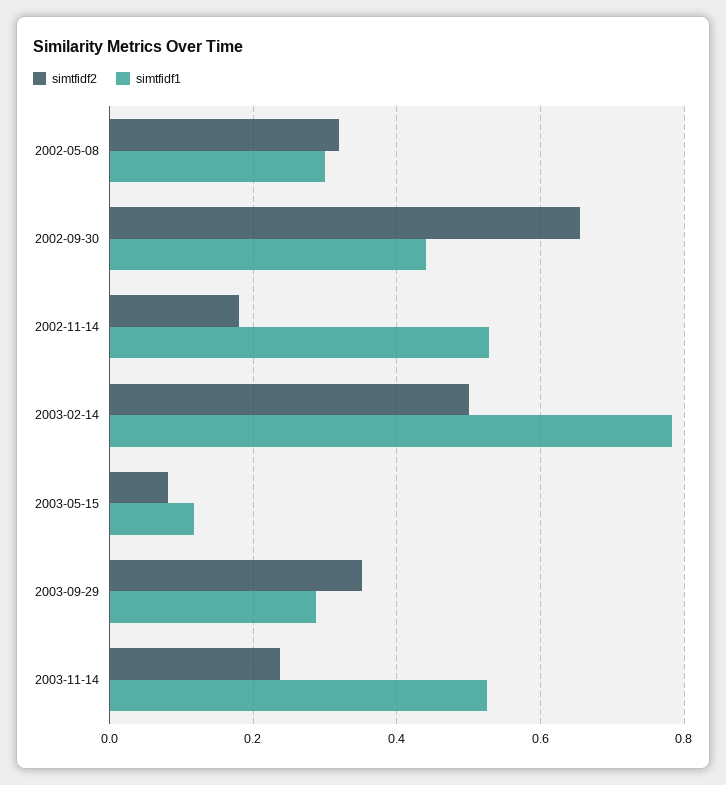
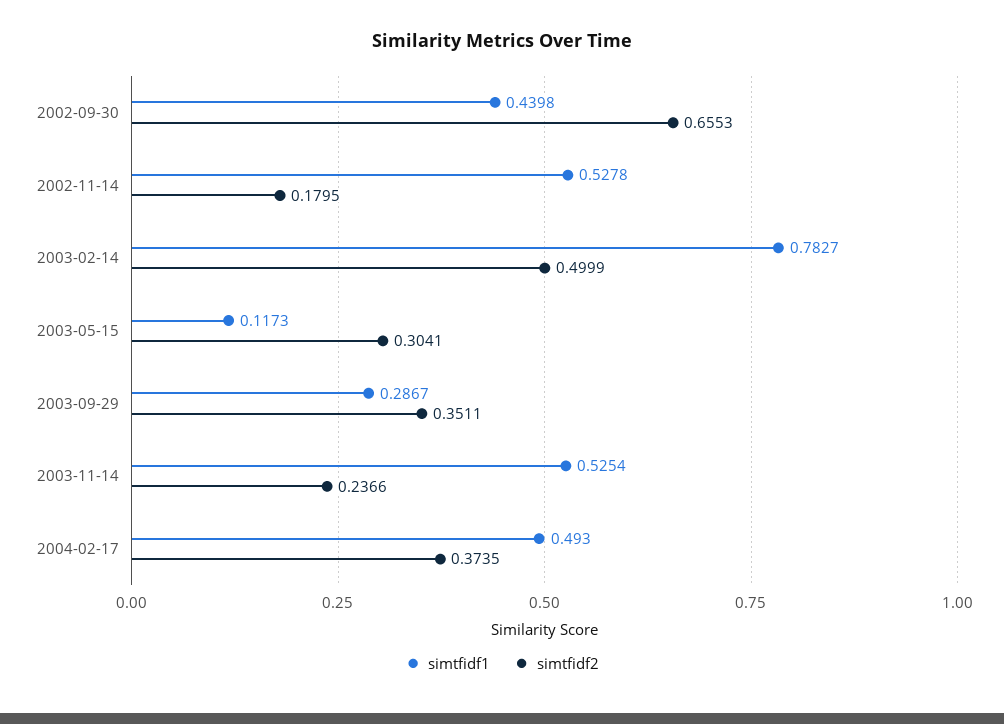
simtfidf2, 2002-05-08: 0.32 -> none
simtfidf1, 2002-05-08: 0.3 -> none
simtfidf2, 2003-05-15: 0.08 -> 0.3041
simtfidf1, 2004-02-17: none -> 0.493
simtfidf2, 2004-02-17: none -> 0.3735

